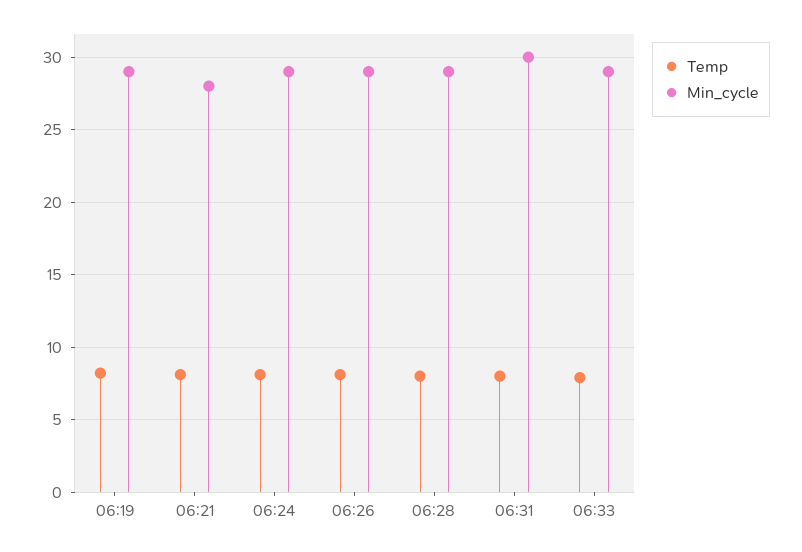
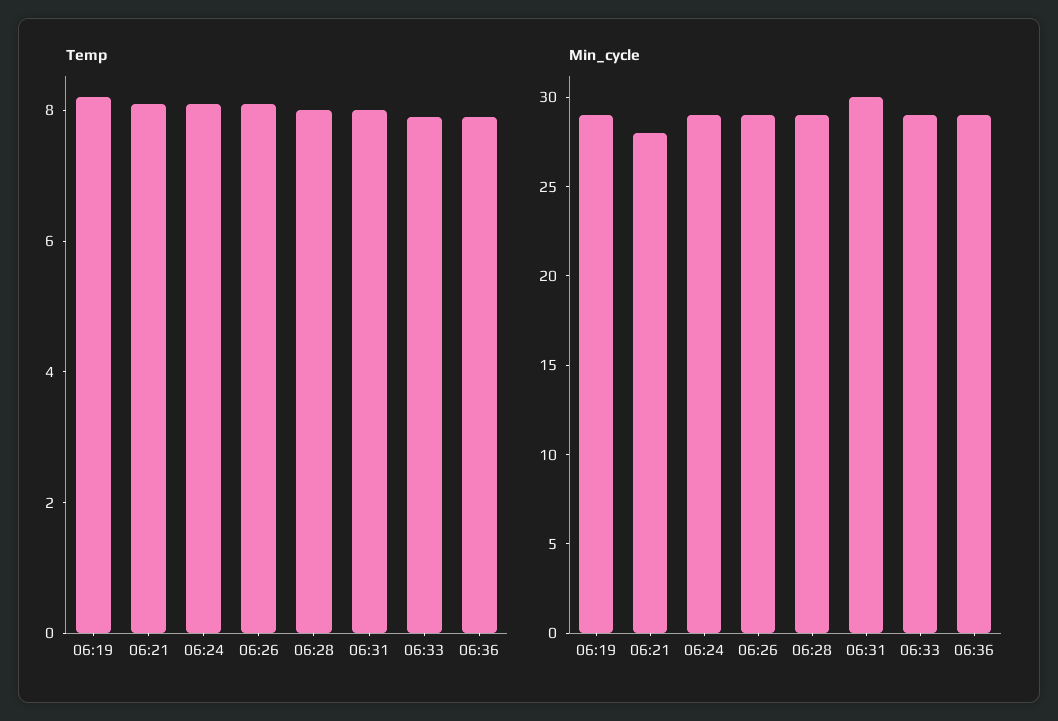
Temp, 06:36: none -> 8
Min_cycle, 06:36: none -> 29

